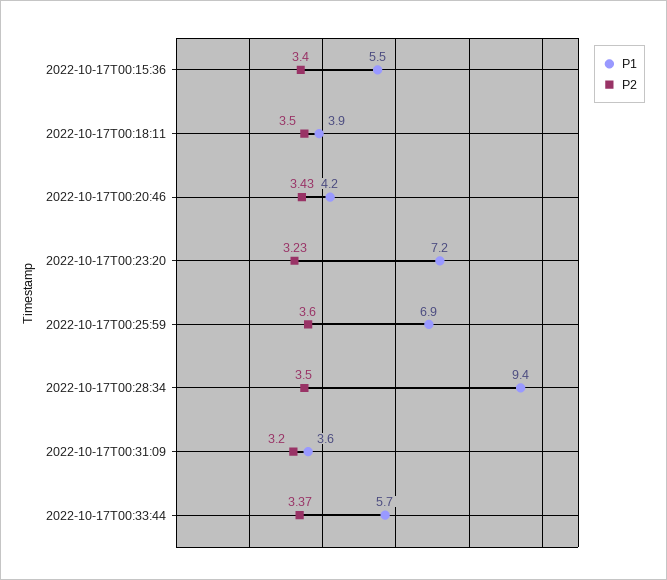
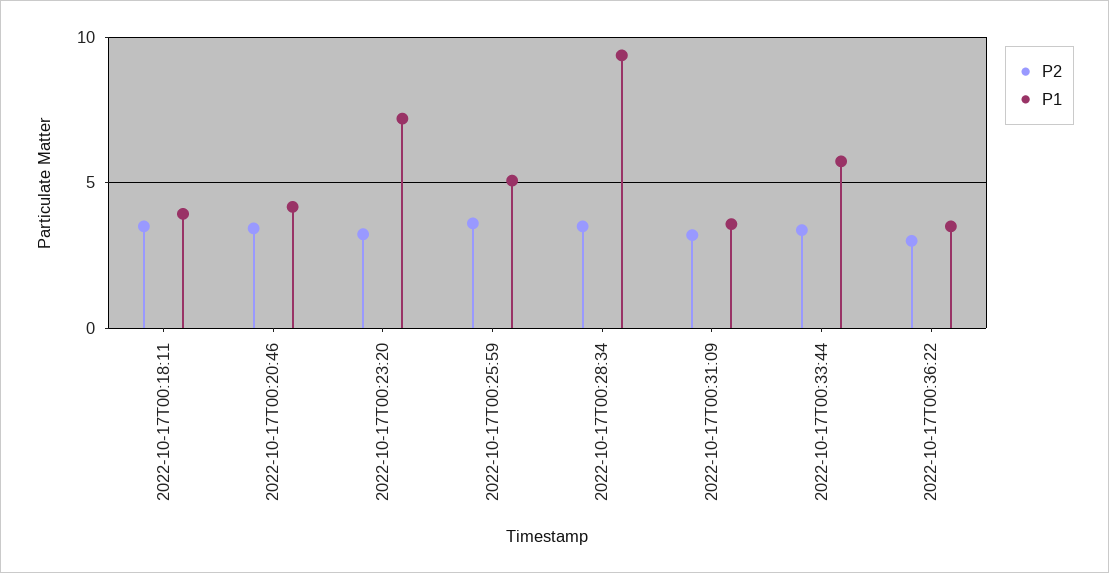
P1, 2022-10-17T00:15:36: 5.5 -> none
P2, 2022-10-17T00:15:36: 3.4 -> none
P1, 2022-10-17T00:25:59: 6.9 -> 5
P2, 2022-10-17T00:36:22: none -> 3
P1, 2022-10-17T00:36:22: none -> 3.5

